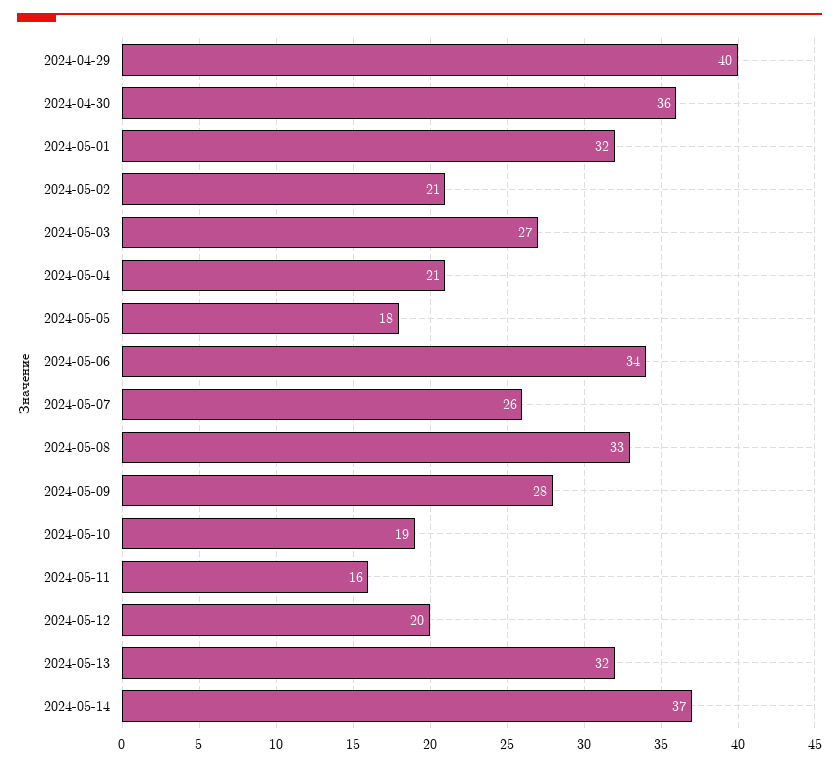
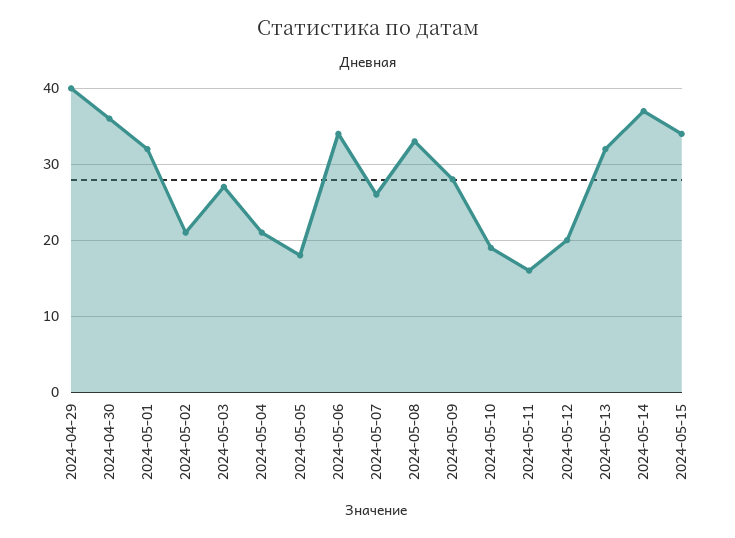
2024-05-15: none -> 34

